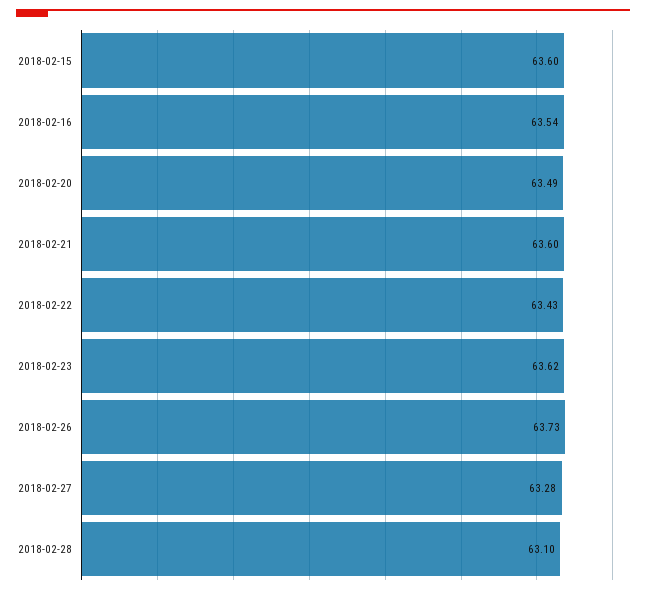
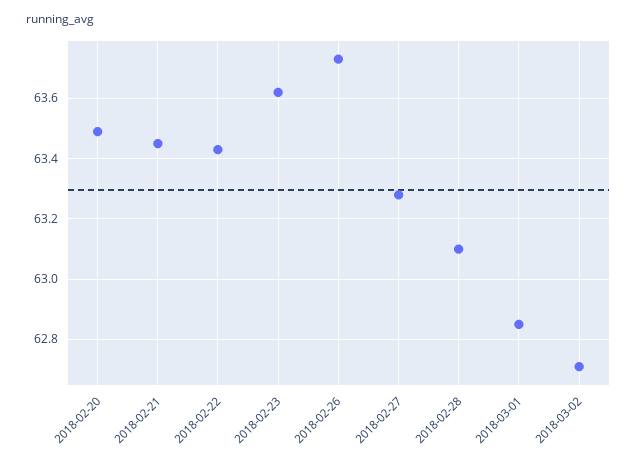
2018-02-15: 63.6 -> none
2018-02-16: 63.54 -> none
2018-02-21: 63.6 -> 63.45
2018-03-01: none -> 62.85
2018-03-02: none -> 62.7

